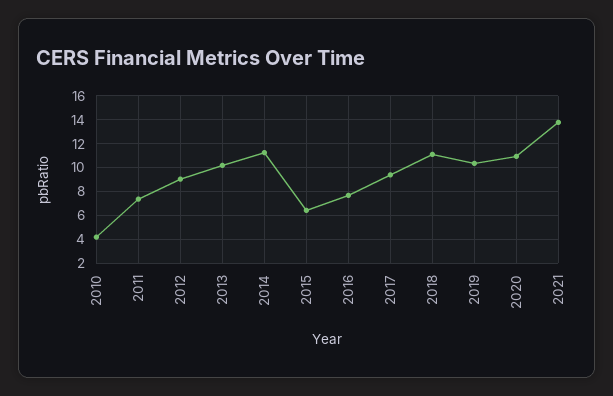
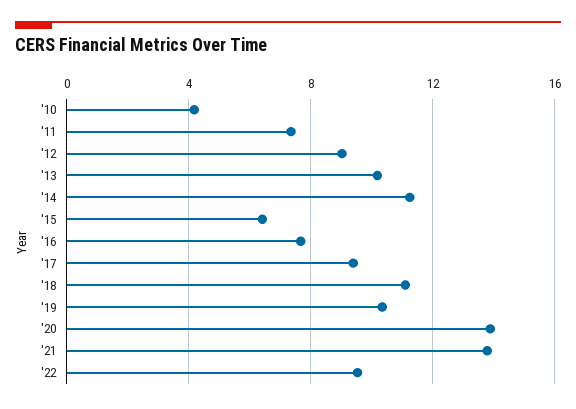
2020: 11 -> 14
'22: none -> 9.5

